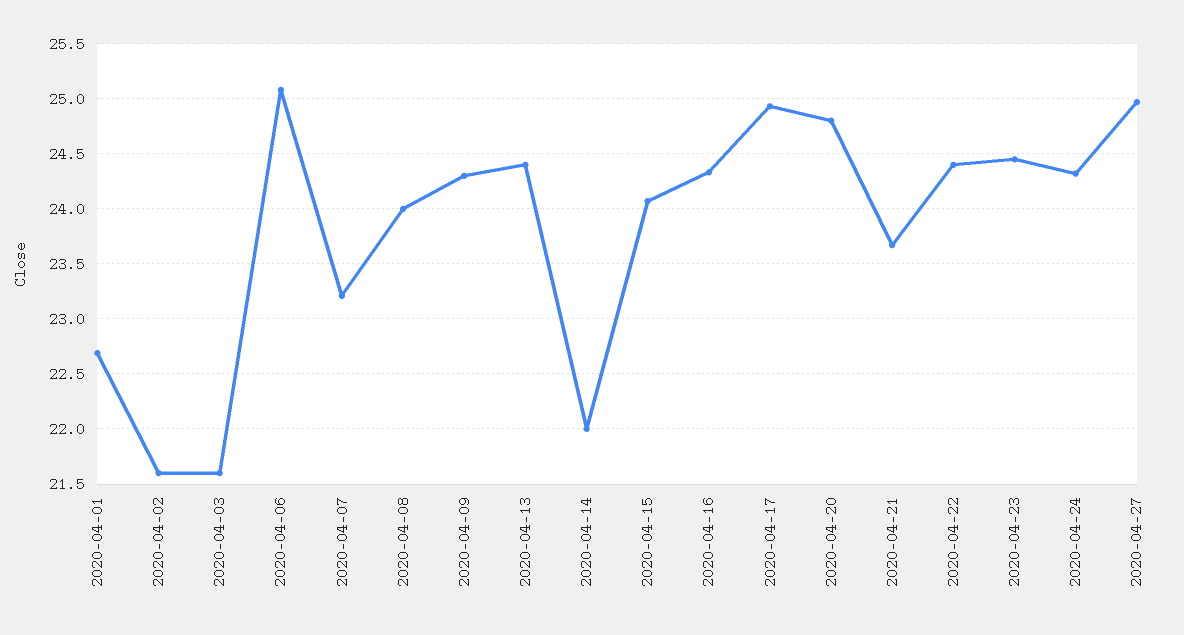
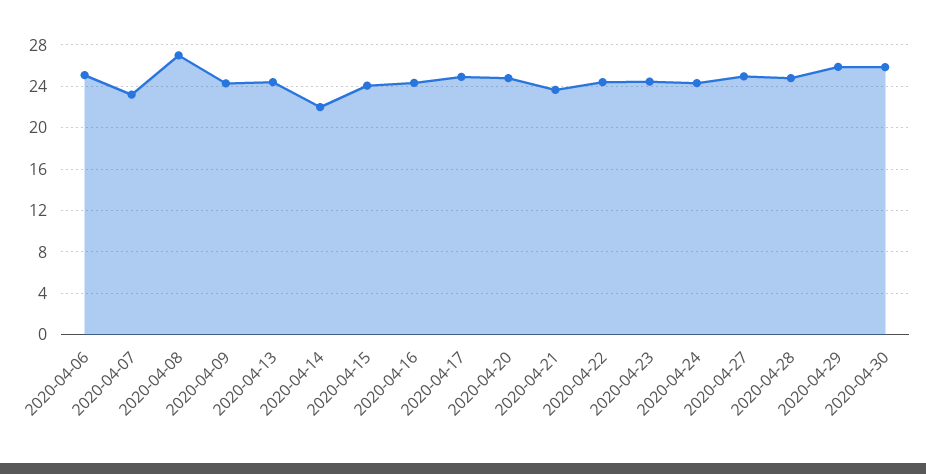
2020-04-01: 22.7 -> none
2020-04-02: 21.6 -> none
2020-04-03: 21.6 -> none
2020-04-08: 24 -> 27
2020-04-28: none -> 25
2020-04-29: none -> 26
2020-04-30: none -> 26

